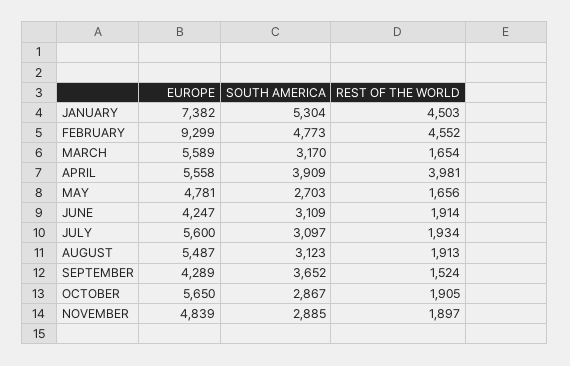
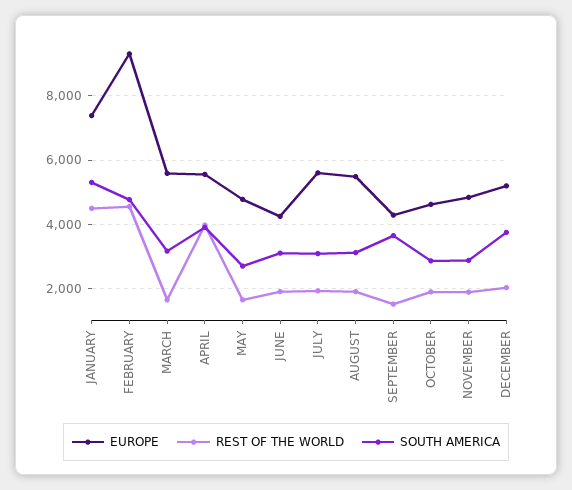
EUROPE, OCTOBER: 5650 -> 4600
EUROPE, DECEMBER: none -> 5200
REST OF THE WORLD, DECEMBER: none -> 2000
SOUTH AMERICA, DECEMBER: none -> 3800

